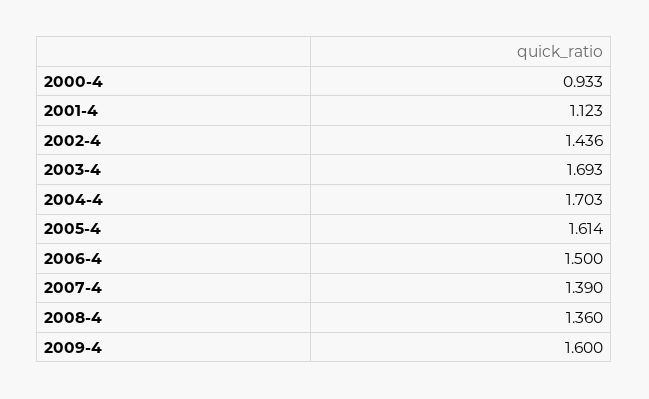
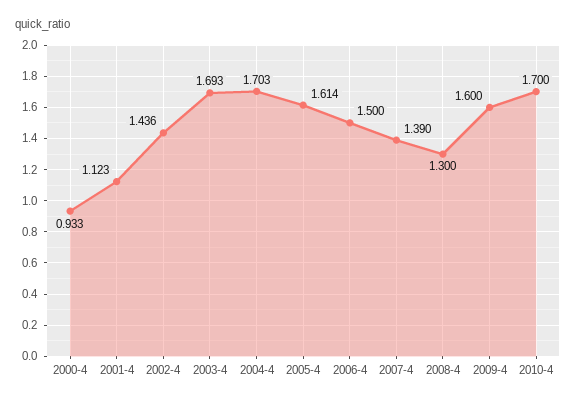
2008-4: 1.36 -> 1.3
2010-4: none -> 1.7

